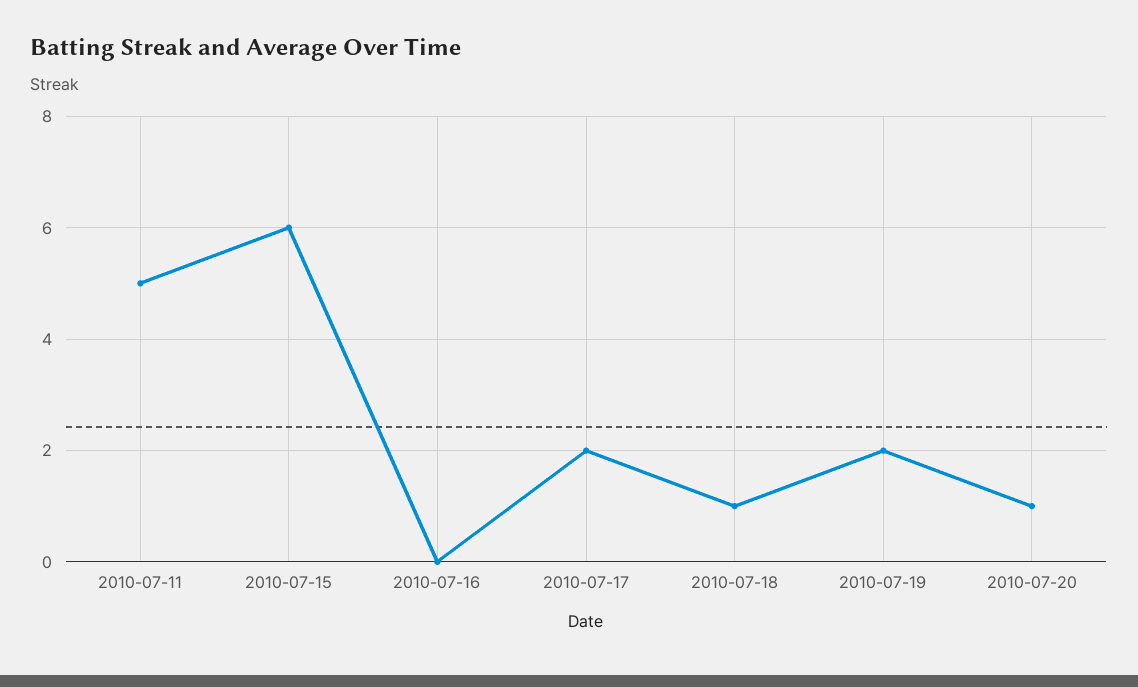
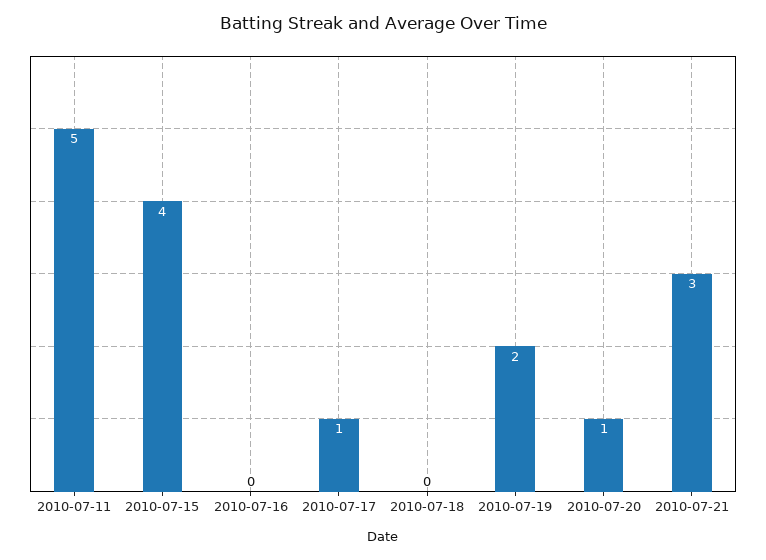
2010-07-15: 6 -> 4
2010-07-17: 2 -> 1
2010-07-18: 1 -> 0
2010-07-21: none -> 3

